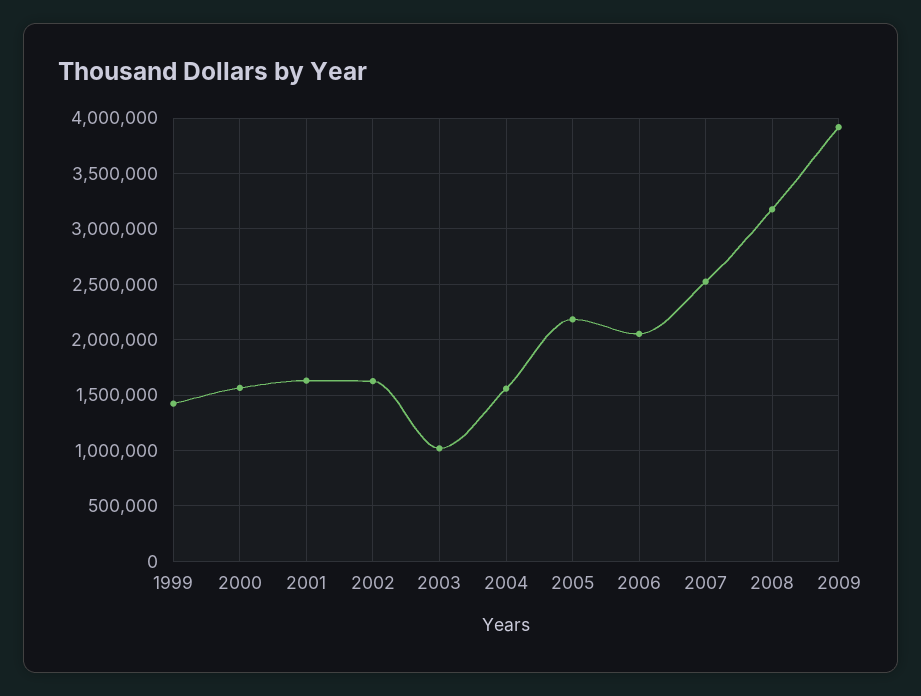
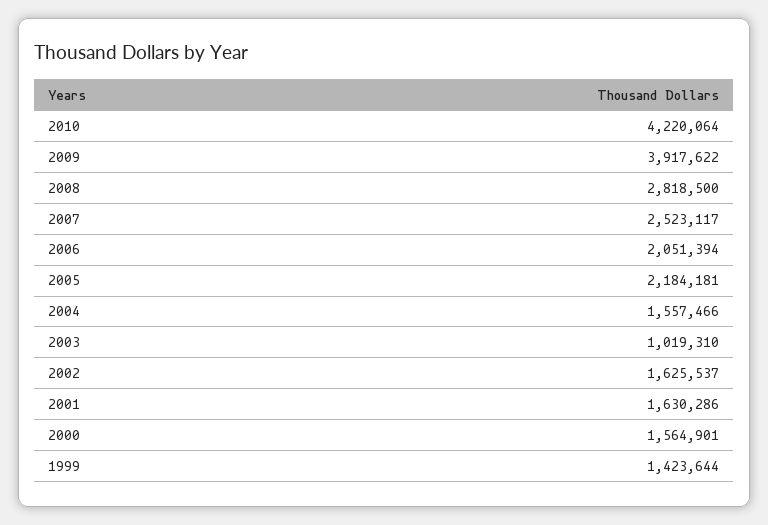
2008: 3200000 -> 2818500
2010: none -> 4220064

